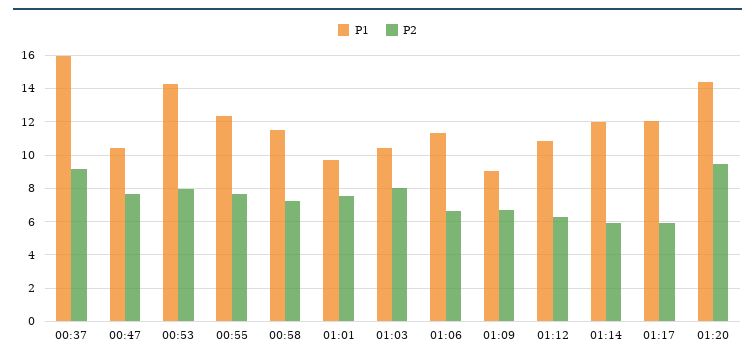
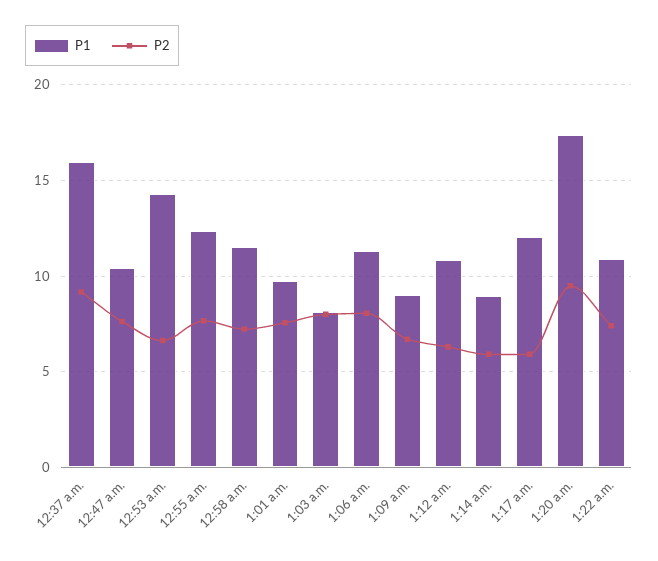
P2, 00:53: 8 -> 6.5
P1, 01:03: 10.5 -> 8
P2, 01:06: 6.5 -> 8
P1, 01:14: 12 -> 9
P1, 01:20: 14.5 -> 17.5
P1, 1:22 a.m.: none -> 11
P2, 1:22 a.m.: none -> 7.5

